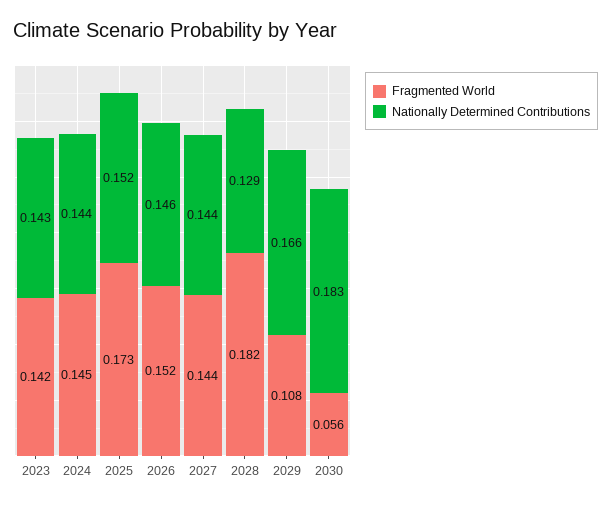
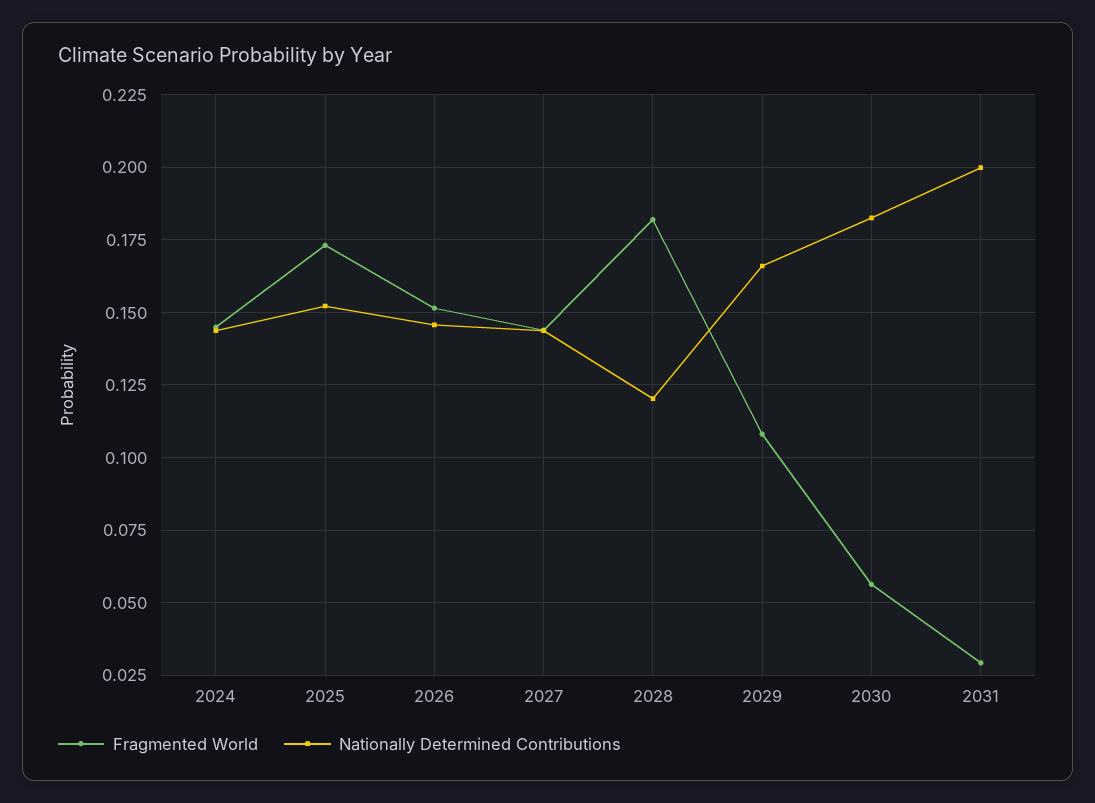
Fragmented World, 2023: 0.142 -> none
Nationally Determined Contributions, 2023: 0.143 -> none
Nationally Determined Contributions, 2028: 0.129 -> 0.12
Fragmented World, 2031: none -> 0.03
Nationally Determined Contributions, 2031: none -> 0.2

